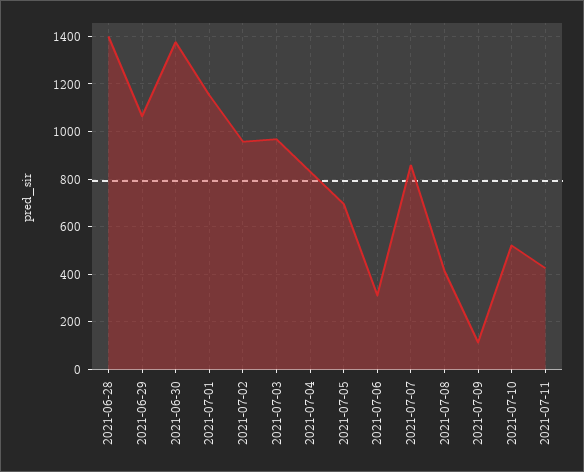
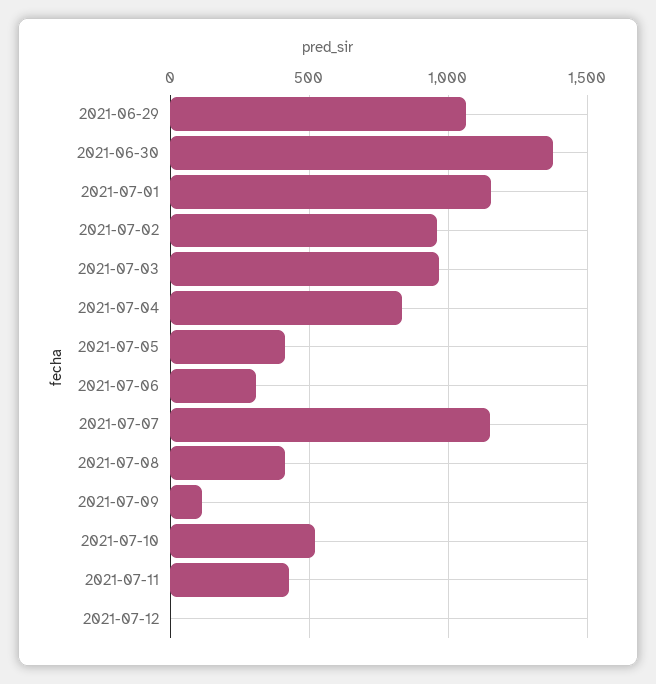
2021-06-28: 1400 -> none
2021-07-05: 700 -> 400
2021-07-07: 850 -> 1150
2021-07-12: none -> 0

